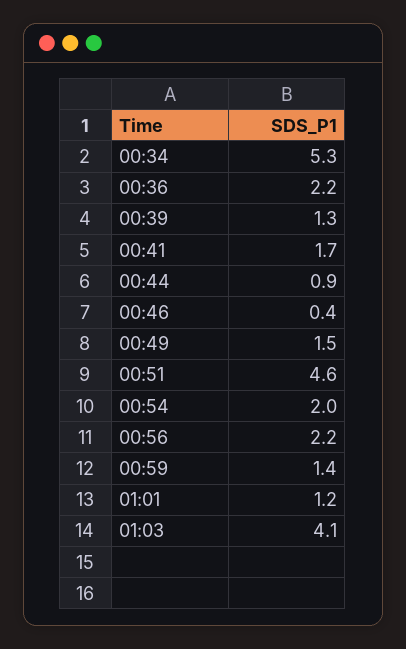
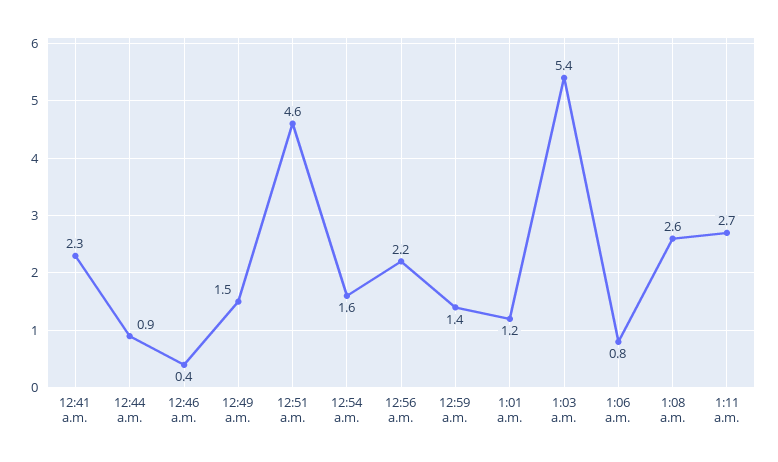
00:34: 5.3 -> none
00:36: 2.2 -> none
00:39: 1.3 -> none
00:41: 1.7 -> 2.3
00:54: 2 -> 1.6
01:03: 4.1 -> 5.4
1:06 a.m.: none -> 0.8
1:08 a.m.: none -> 2.6
1:11 a.m.: none -> 2.7

